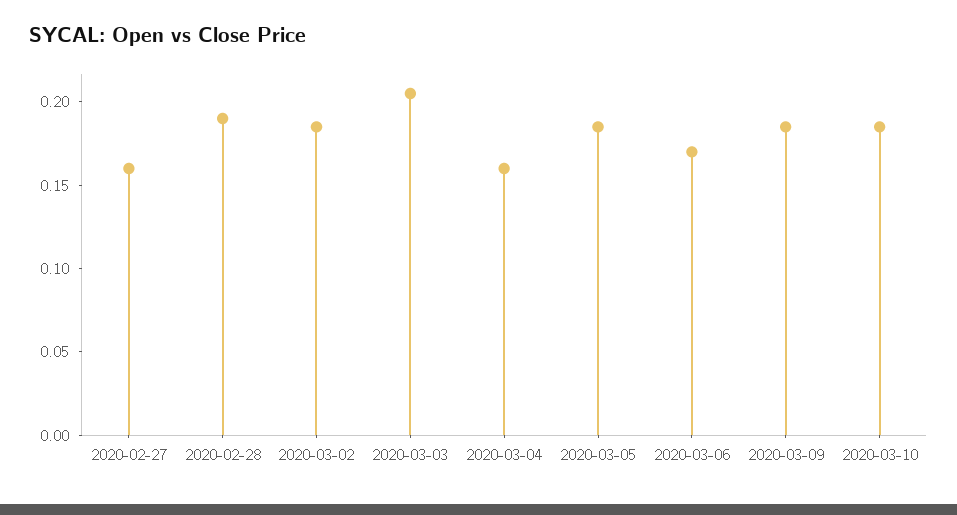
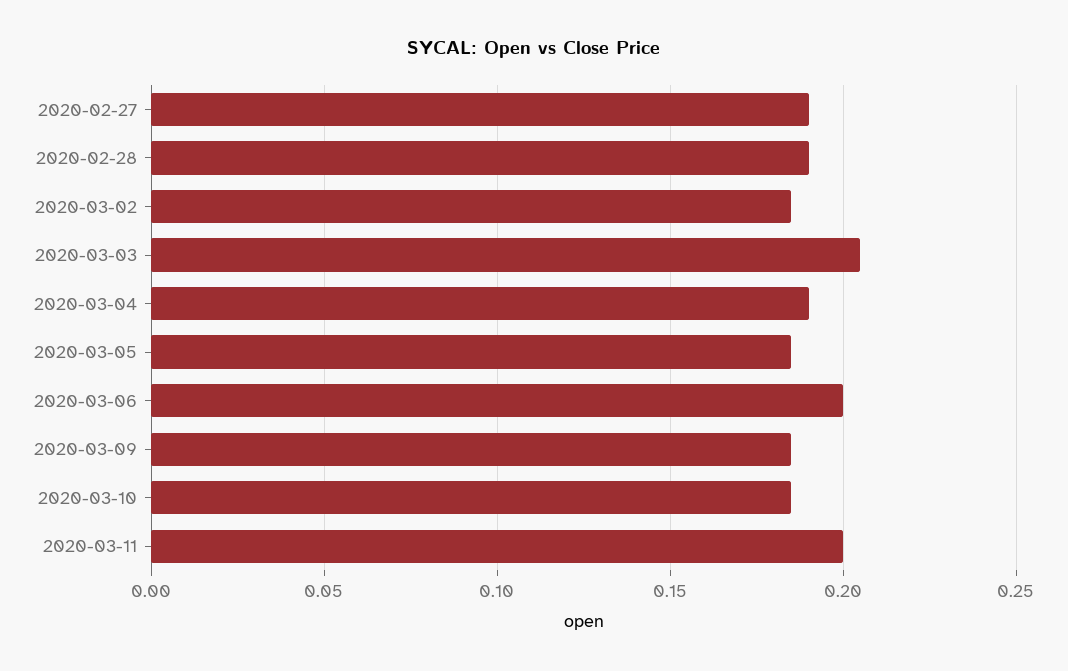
2020-02-27: 0.16 -> 0.19
2020-03-04: 0.16 -> 0.19
2020-03-06: 0.17 -> 0.2
2020-03-11: none -> 0.2

